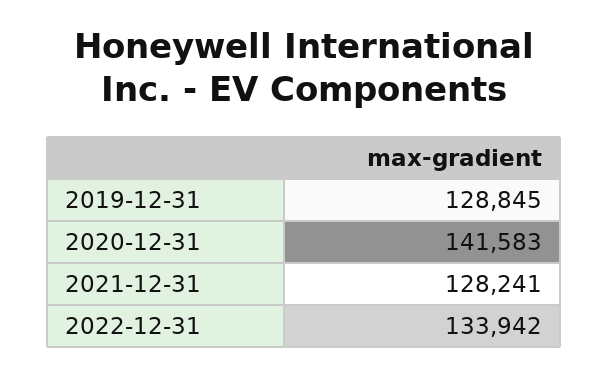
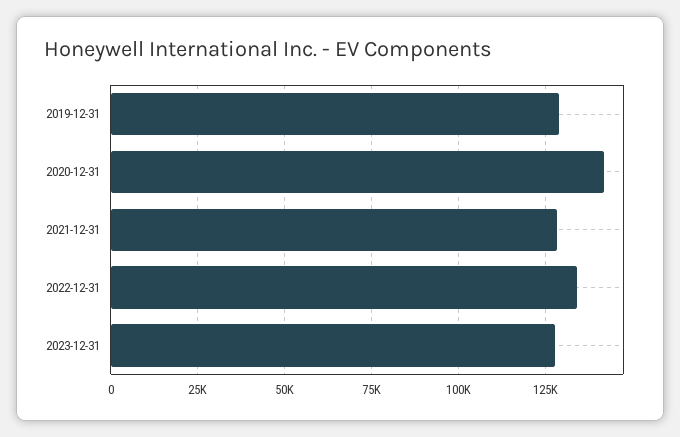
2023-12-31: none -> 127500

